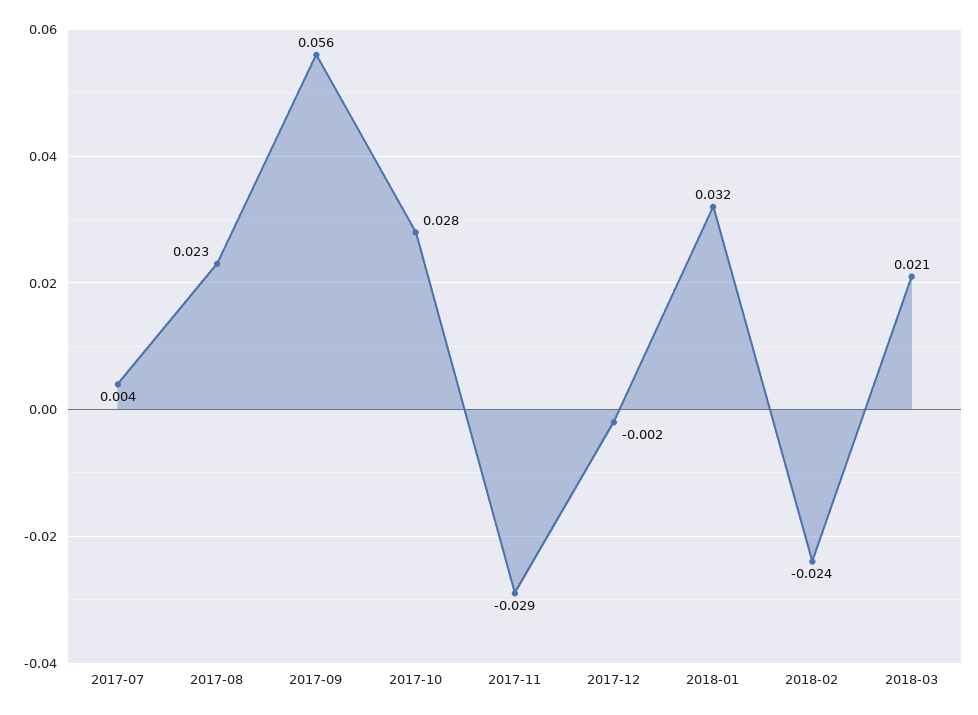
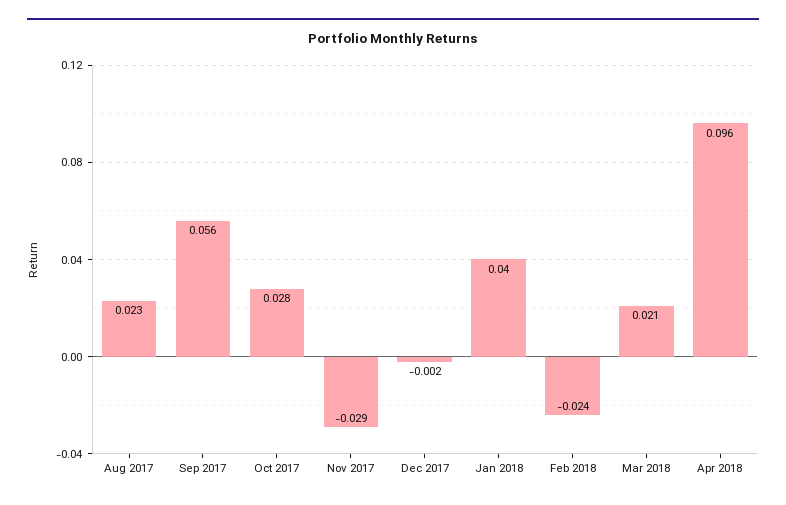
2017-07: 0.004 -> none
2018-01: 0.032 -> 0.04
Apr 2018: none -> 0.096

